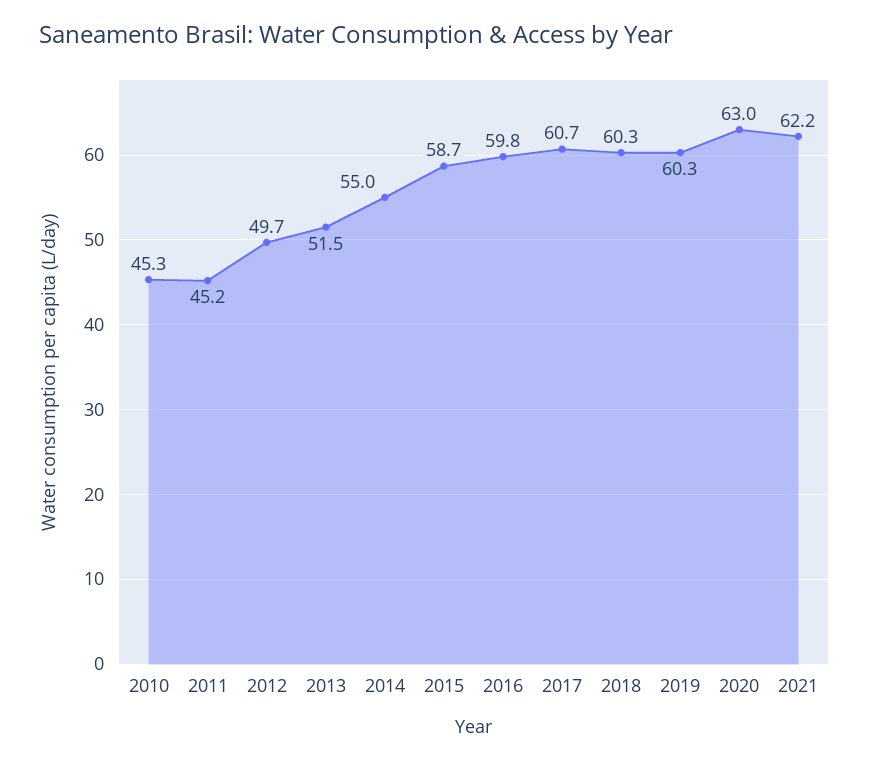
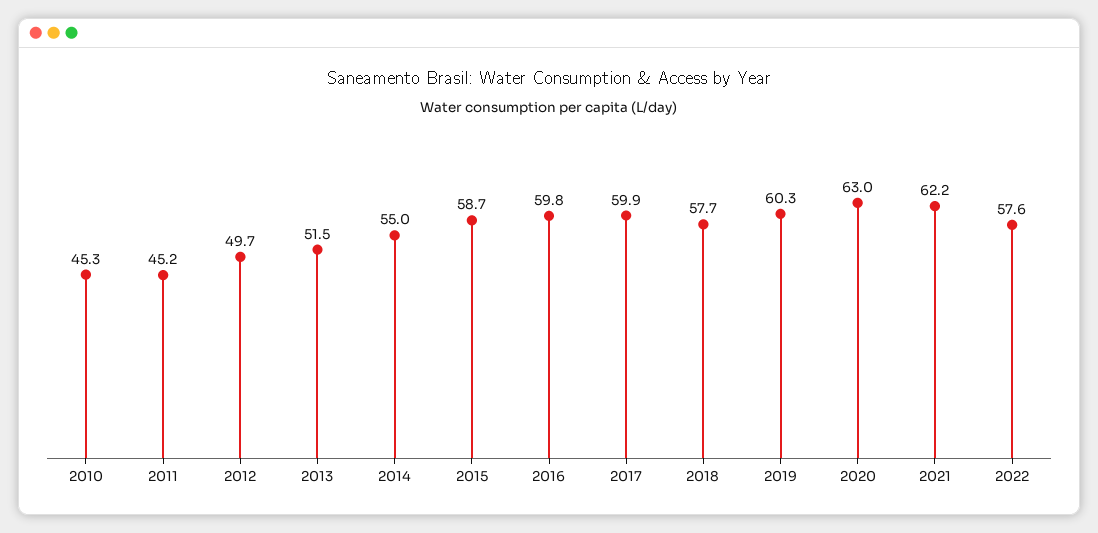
2017: 60.7 -> 59.9
2018: 60.3 -> 57.7
2022: none -> 57.6

